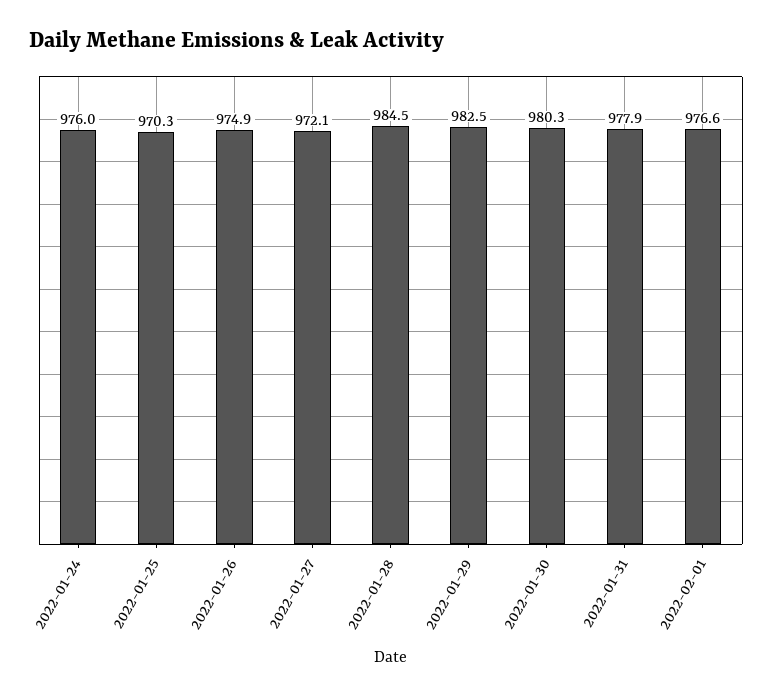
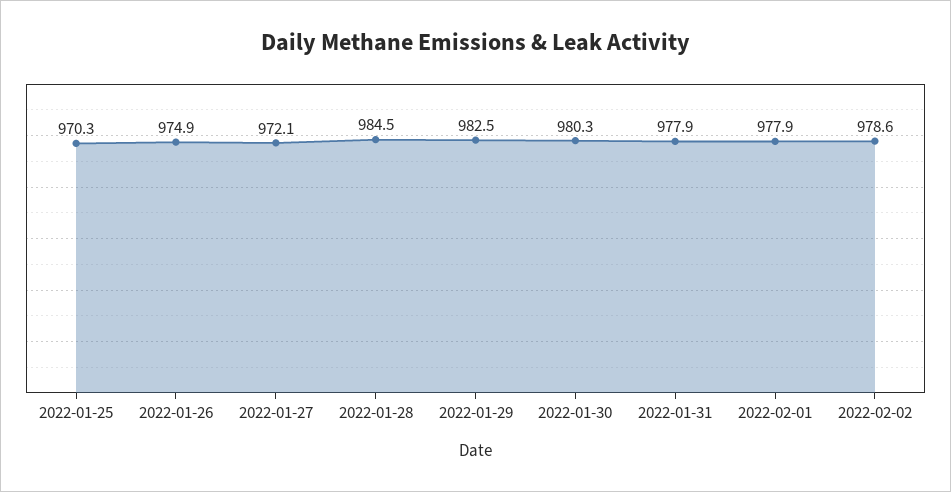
2022-01-24: 976 -> none
2022-02-01: 976.6 -> 977.9
2022-02-02: none -> 978.6

